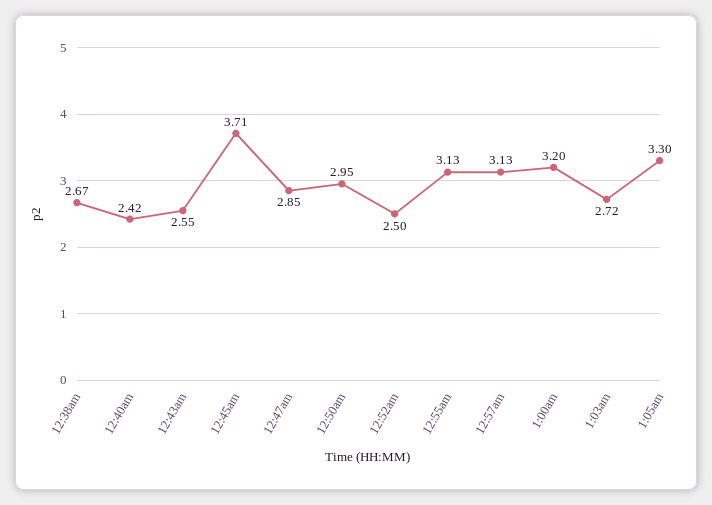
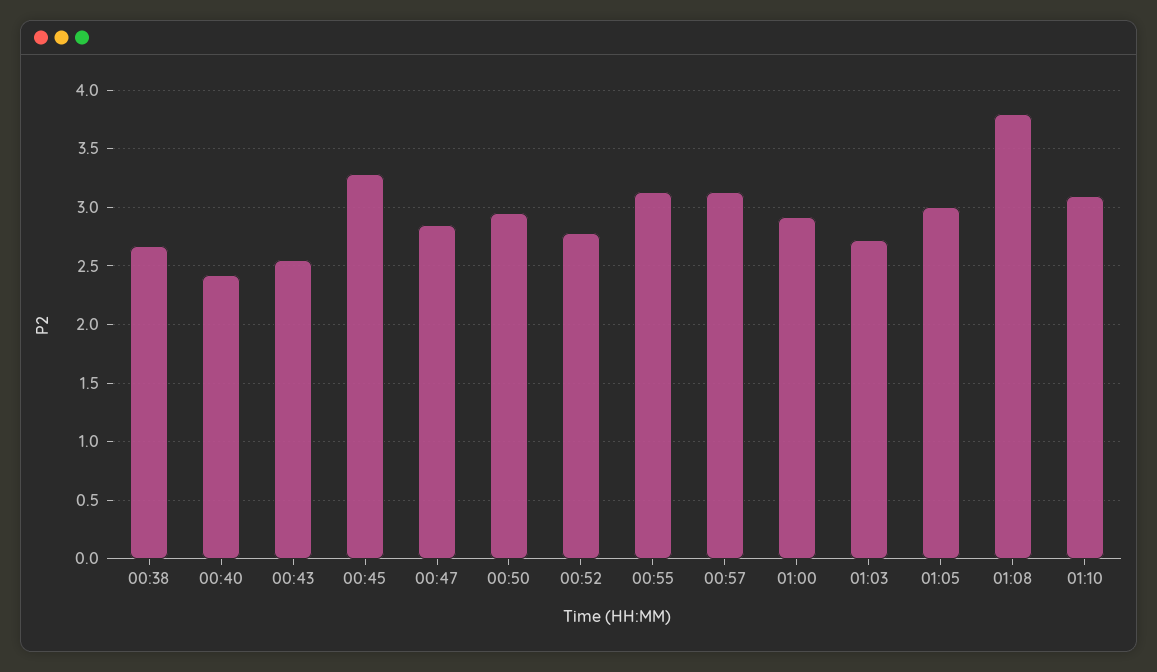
12:45am: 3.71 -> 3.3
12:52am: 2.5 -> 2.8
1:00am: 3.2 -> 2.9
1:05am: 3.3 -> 3
01:08: none -> 3.8
01:10: none -> 3.1

